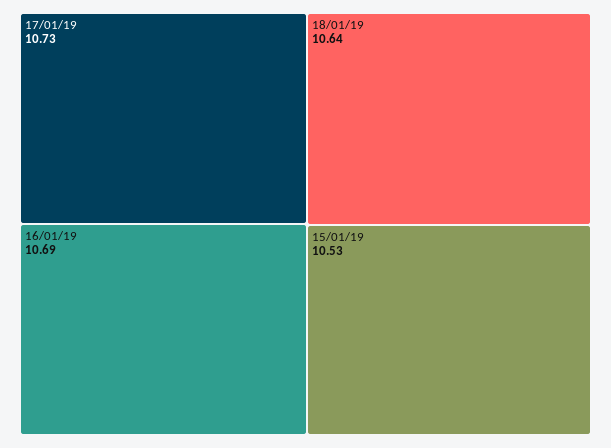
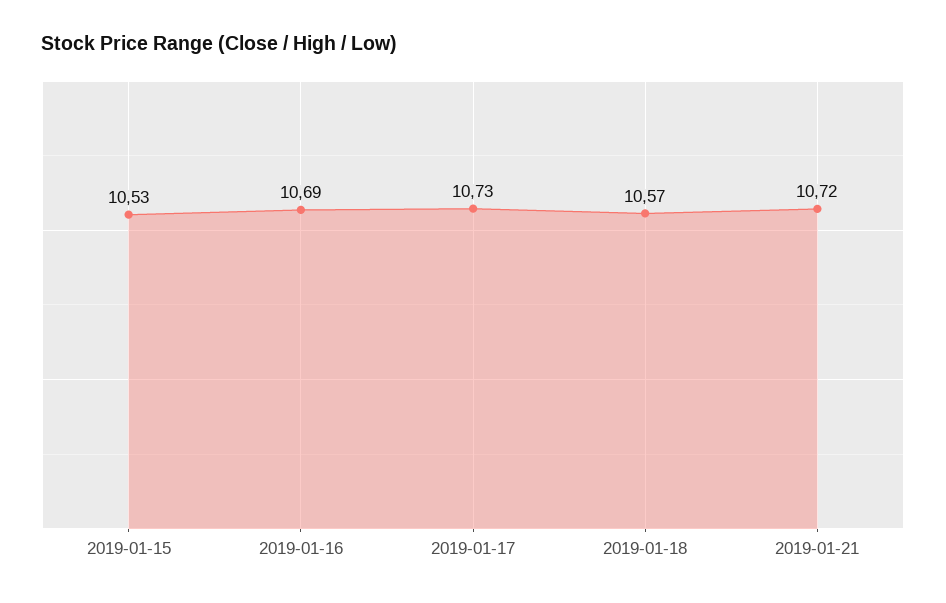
18/01/19: 10.64 -> 10.57
2019-01-21: none -> 10.72

